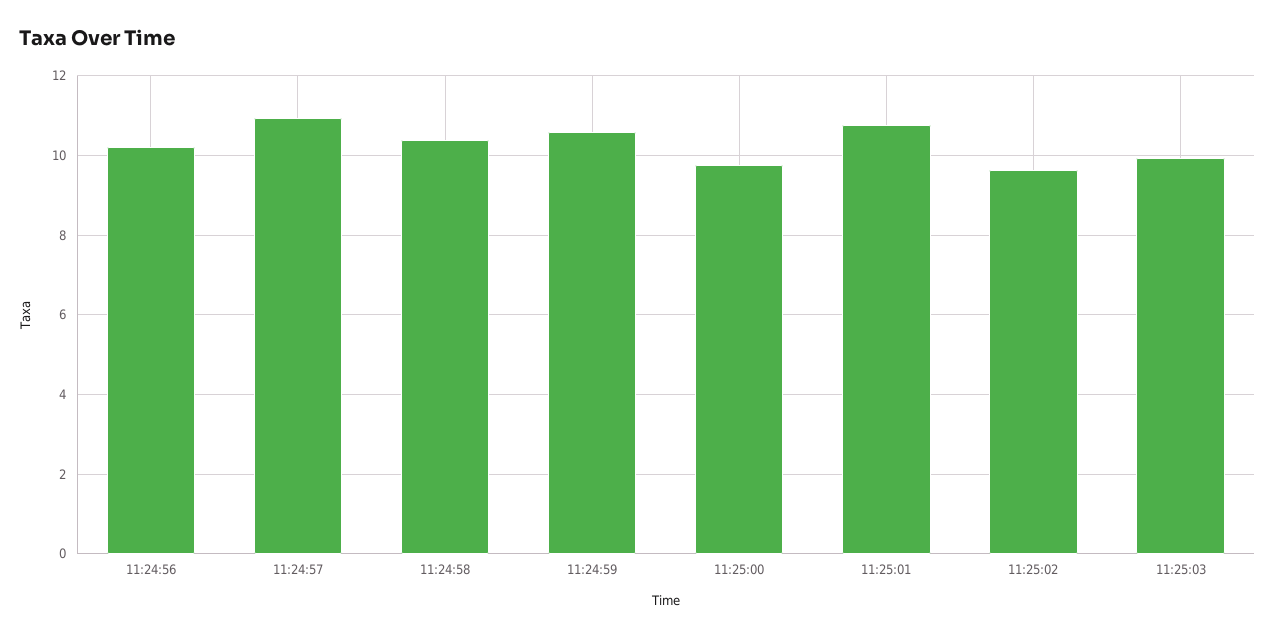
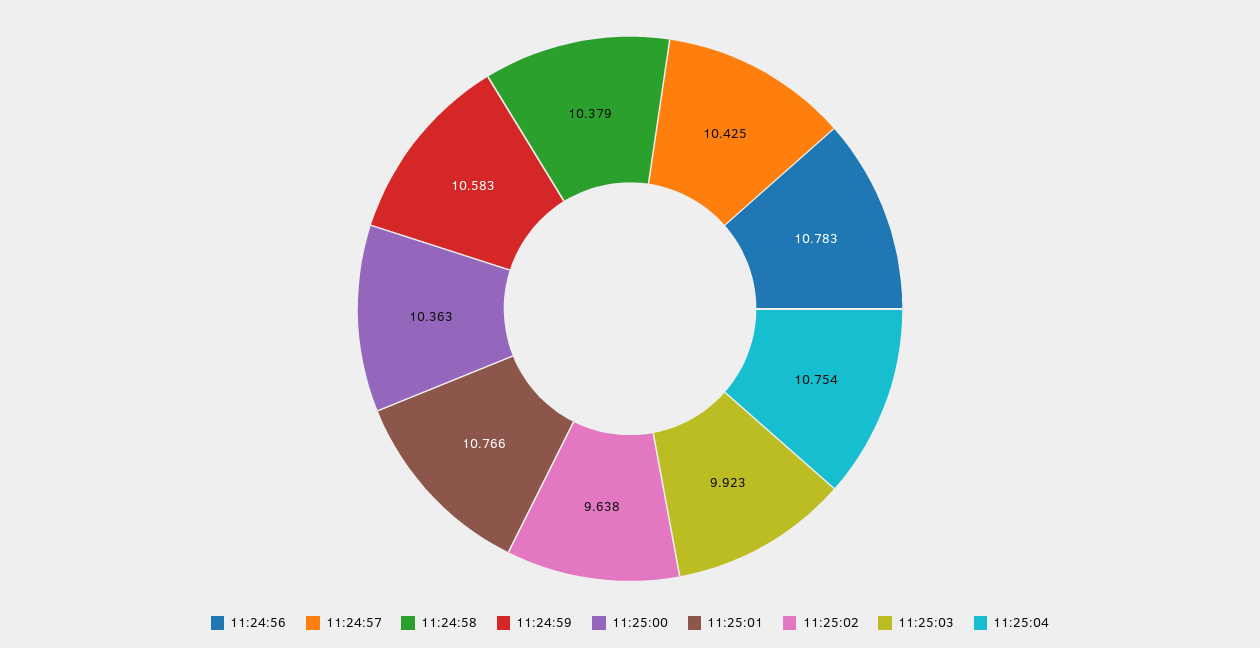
11:24:56: 10.2 -> 10.783
11:24:57: 11 -> 10.425
11:25:00: 9.8 -> 10.363
11:25:04: none -> 10.754

